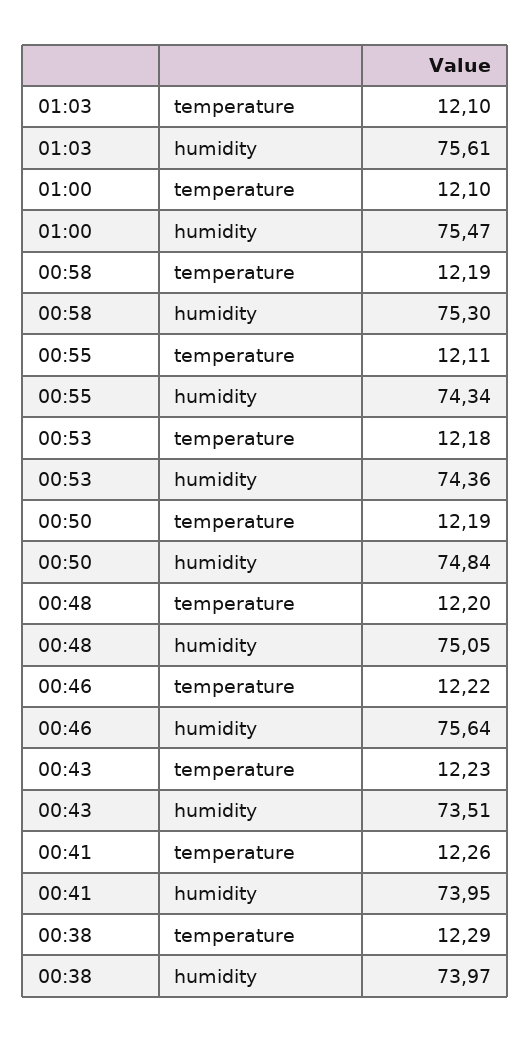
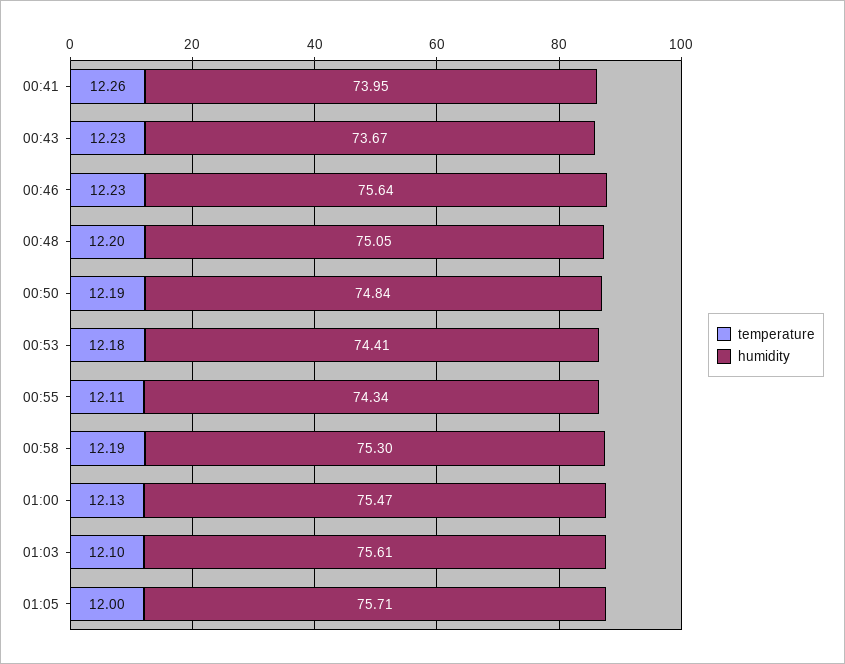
temperature, 01:00: 12.1 -> 12.13
humidity, 00:53: 74.36 -> 74.41
temperature, 00:46: 12.22 -> 12.23
humidity, 00:43: 73.51 -> 73.67
temperature, 00:38: 12.29 -> none
humidity, 00:38: 73.97 -> none
temperature, 01:05: none -> 12
humidity, 01:05: none -> 75.71

